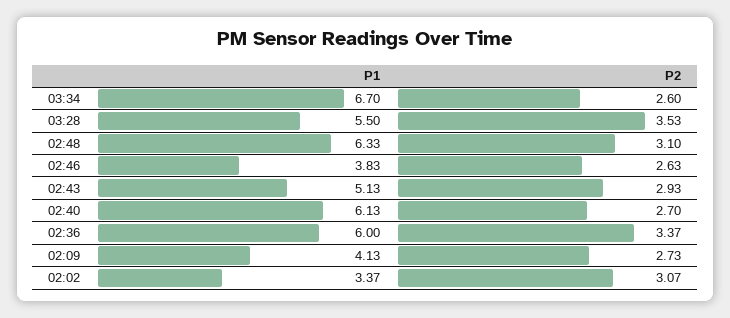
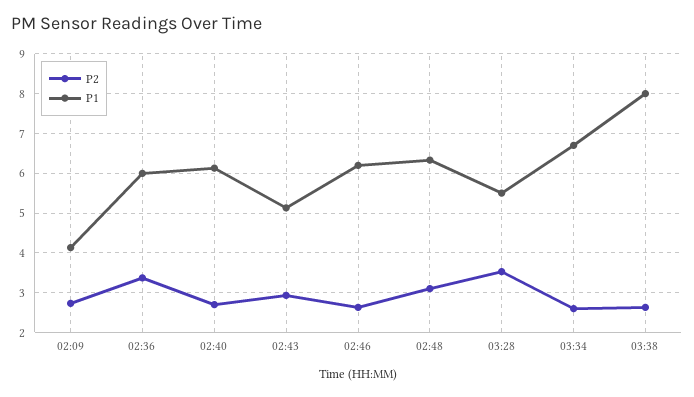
P1, 02:46: 3.83 -> 6.2
P1, 02:02: 3.37 -> none
P2, 02:02: 3.07 -> none
P2, 03:38: none -> 2.6
P1, 03:38: none -> 8

